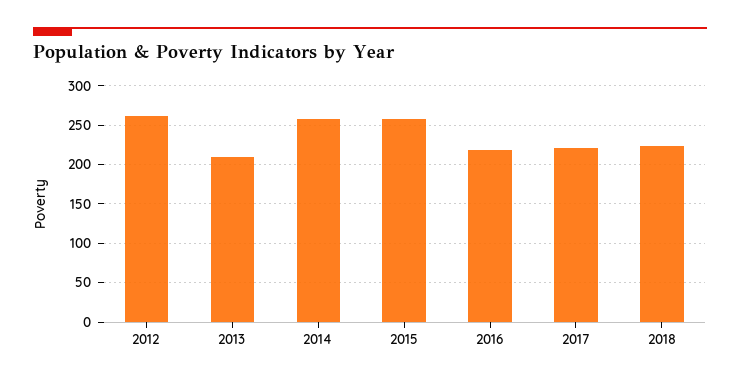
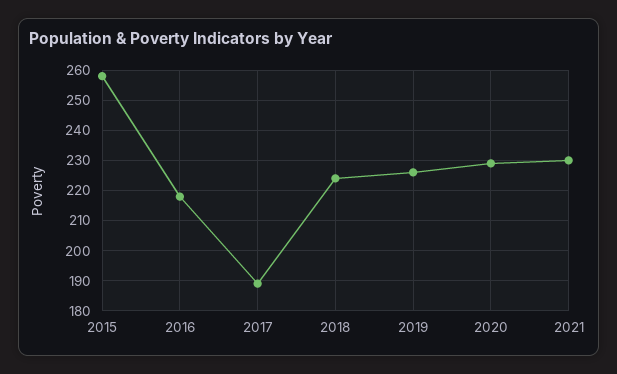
2012: 260 -> none
2013: 210 -> none
2014: 260 -> none
2017: 220 -> 190
2019: none -> 225
2020: none -> 230
2021: none -> 230

